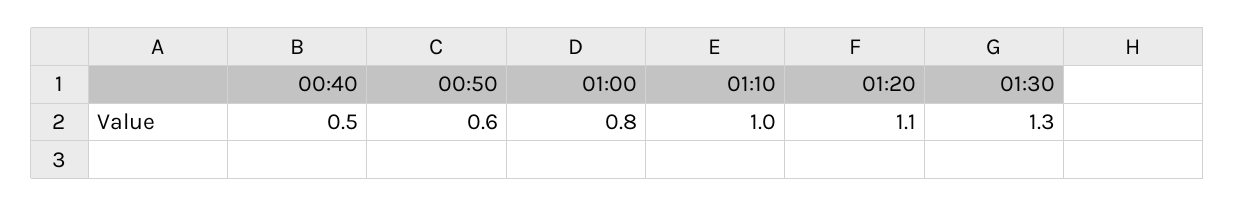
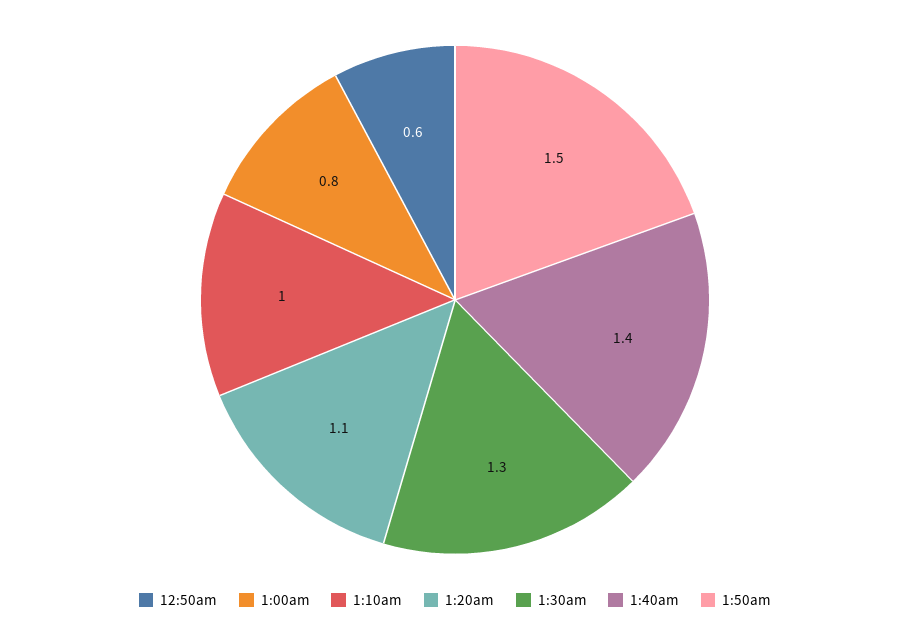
00:40: 0.5 -> none
1:40am: none -> 1.4
1:50am: none -> 1.5

